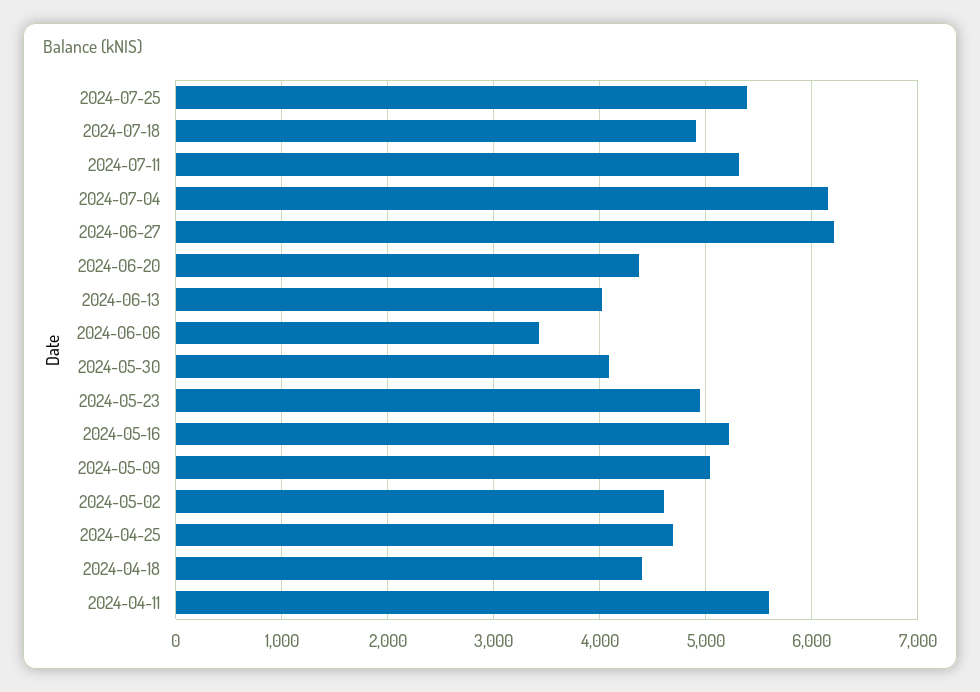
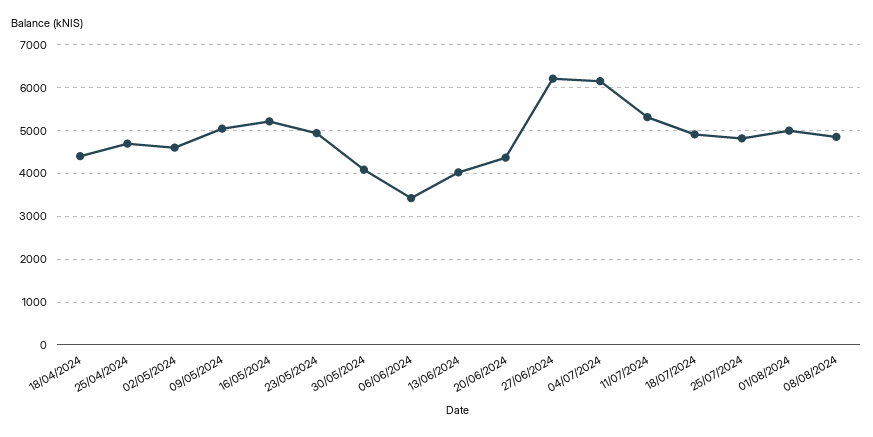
2024-07-25: 5400 -> 4800
2024-04-11: 5600 -> none
01/08/2024: none -> 5000
08/08/2024: none -> 4800

